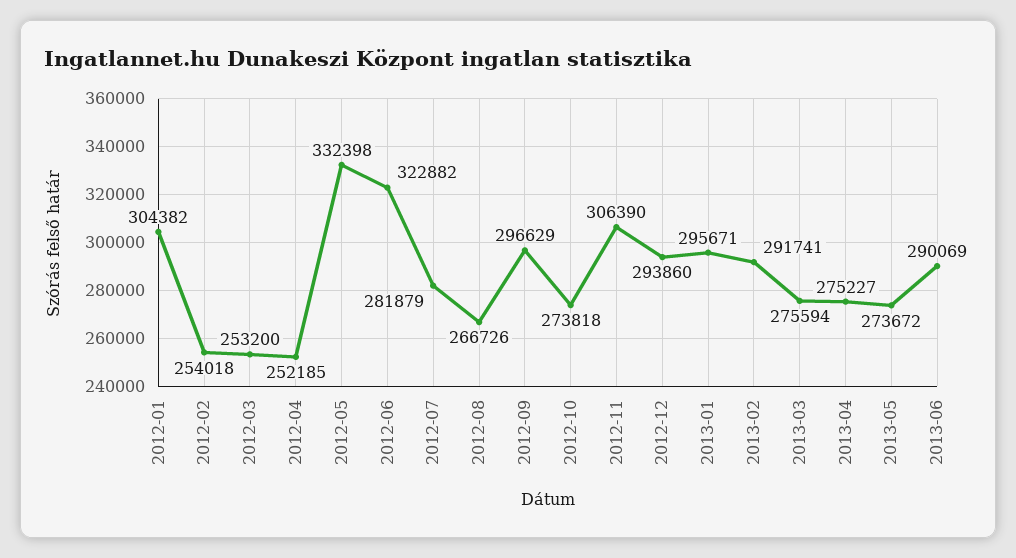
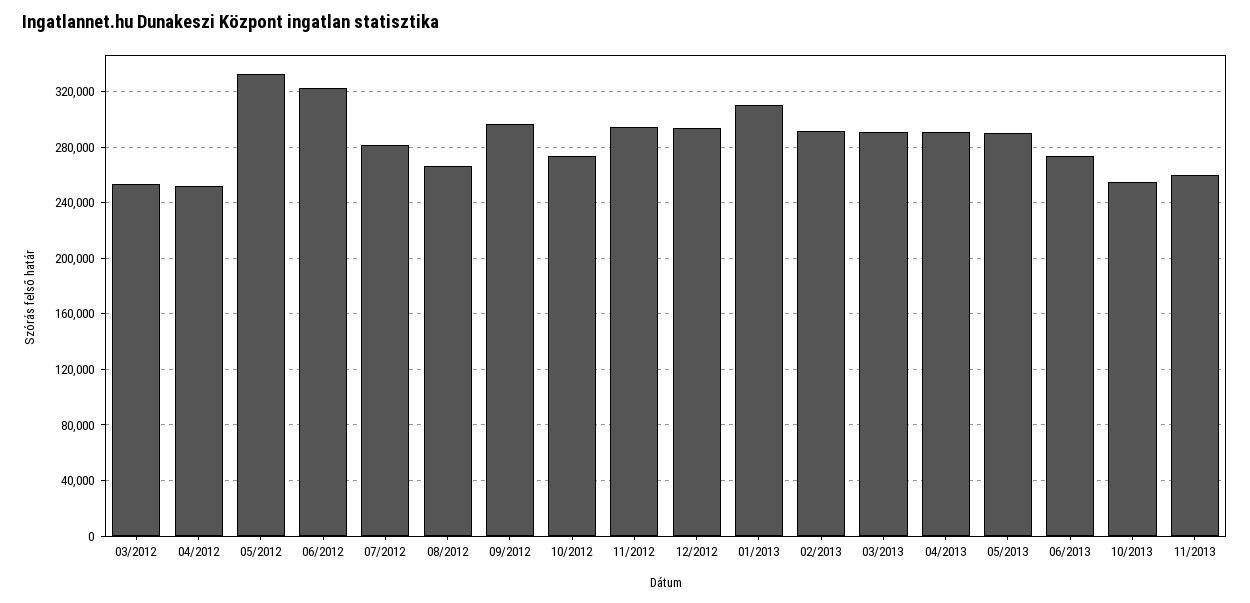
2012-01: 304382 -> none
2012-02: 254018 -> none
2012-11: 306390 -> 295000
2013-01: 295671 -> 310000
2013-03: 275594 -> 290000
2013-04: 275227 -> 290000
2013-05: 273672 -> 290000
2013-06: 290069 -> 275000
10/2013: none -> 255000
11/2013: none -> 260000

